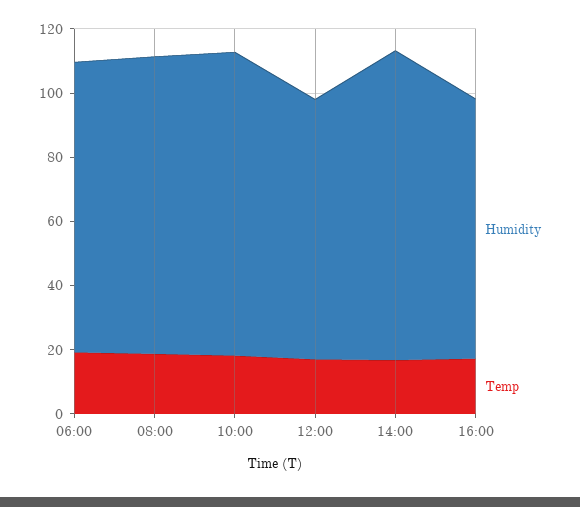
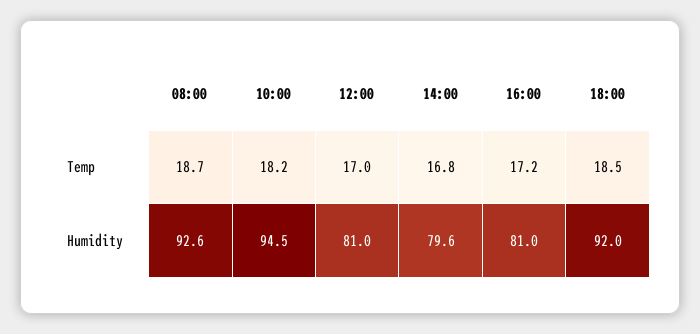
Humidity, 06:00: 90 -> none
Temp, 06:00: 20 -> none
Humidity, 14:00: 95 -> 79.6
Temp, 18:00: none -> 18.5
Humidity, 18:00: none -> 92

